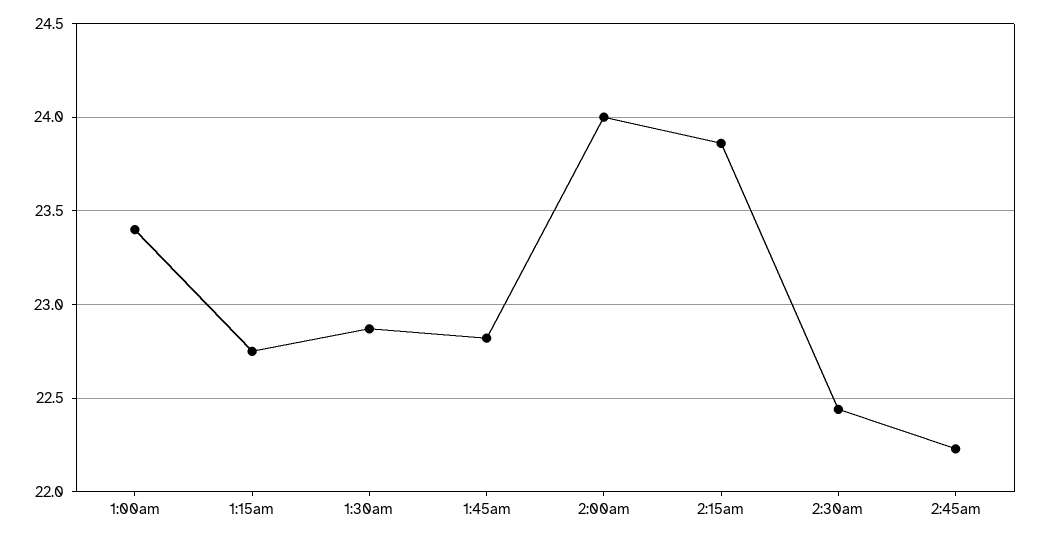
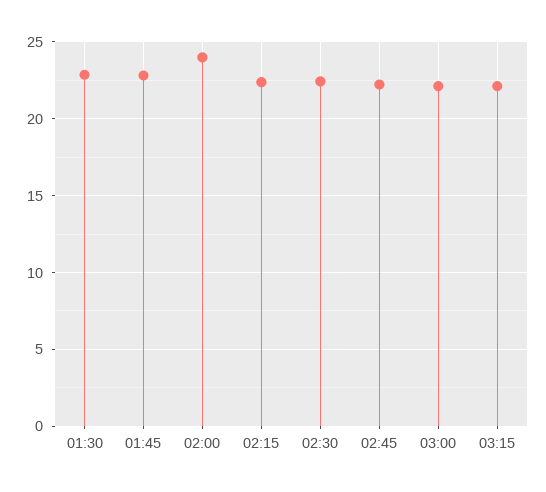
1:00am: 23.4 -> none
1:15am: 22.75 -> none
2:15am: 23.85 -> 22.5
03:00: none -> 22
03:15: none -> 22

